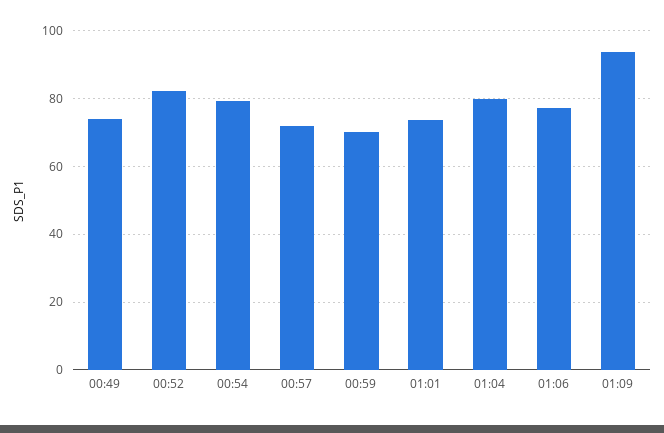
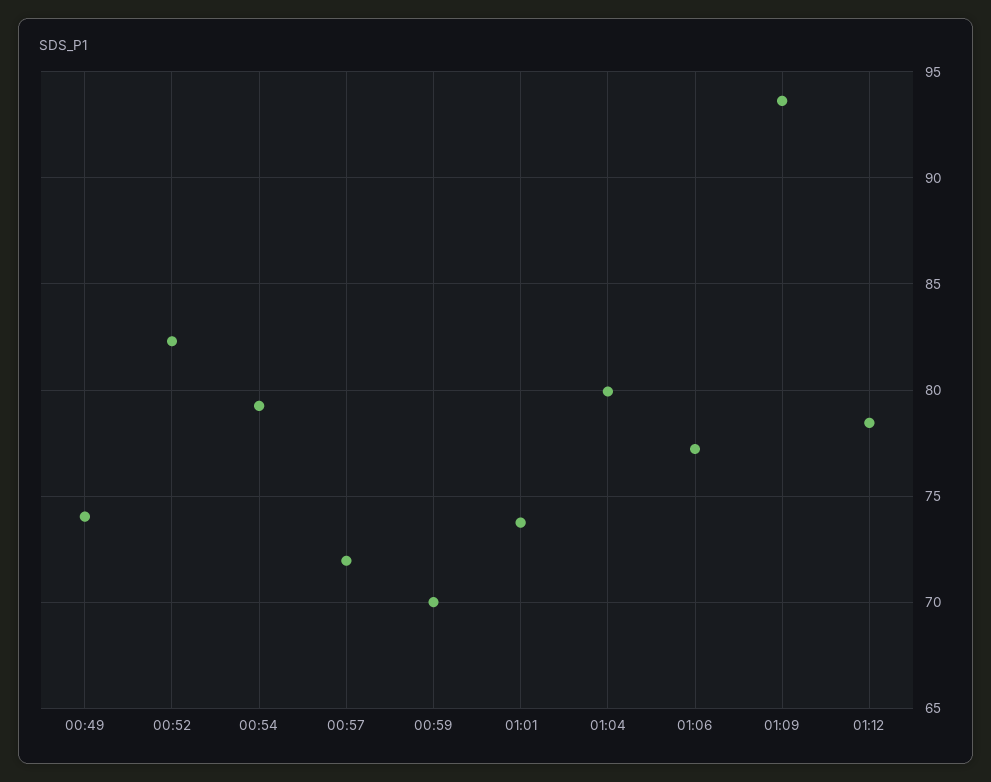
01:12: none -> 78.5

